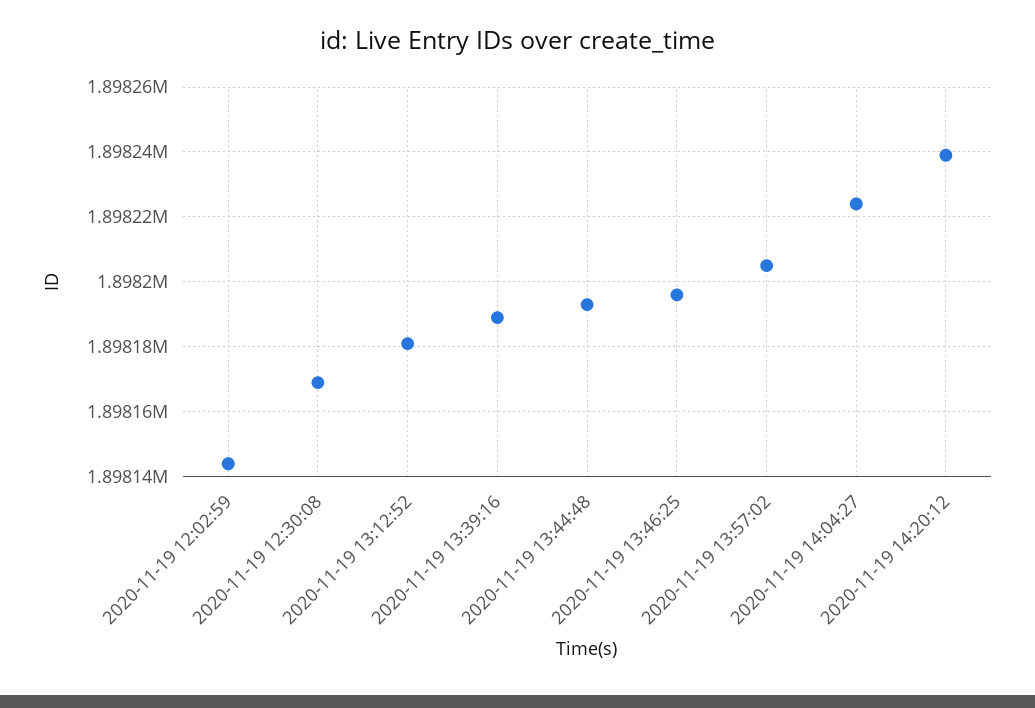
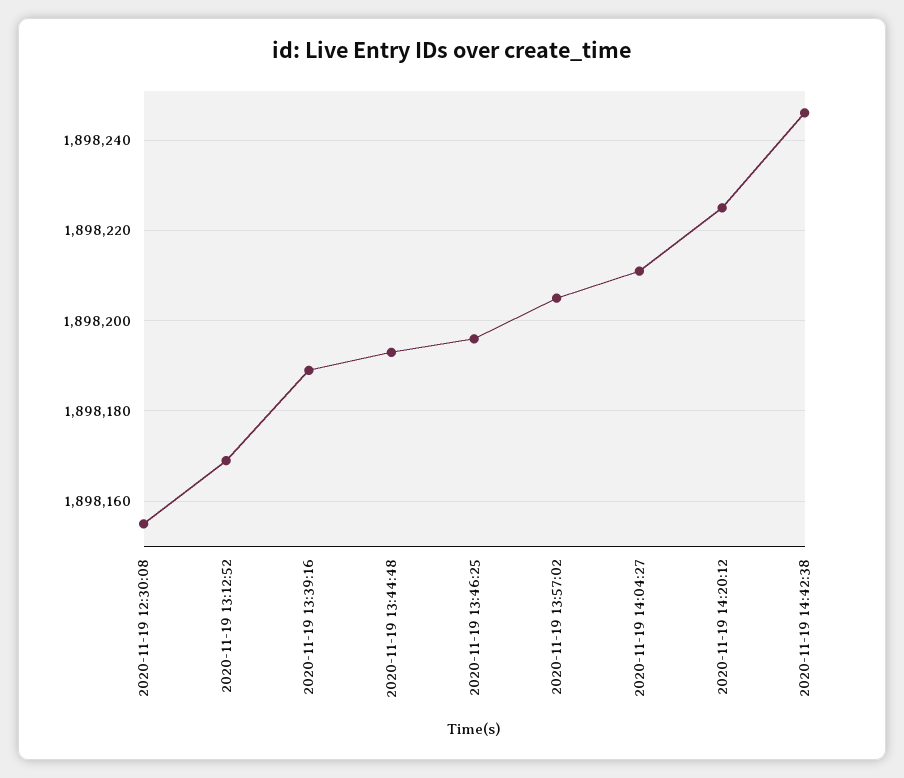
2020-11-19 12:02:59: 1898145 -> none
2020-11-19 12:30:08: 1898170 -> 1898155
2020-11-19 13:12:52: 1898180 -> 1898170
2020-11-19 14:04:27: 1898225 -> 1898210
2020-11-19 14:20:12: 1898240 -> 1898225
2020-11-19 14:42:38: none -> 1898245

